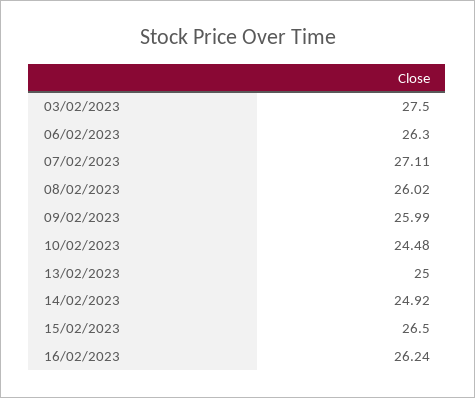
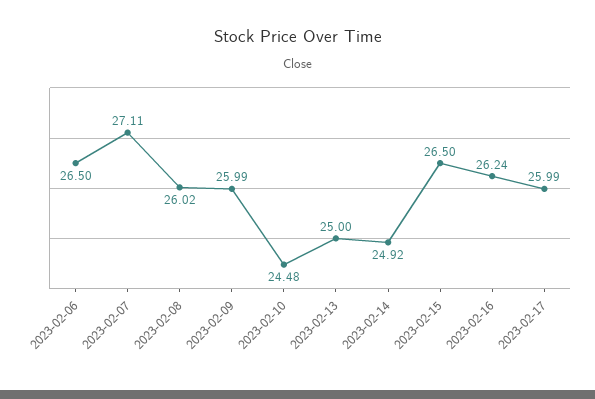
03/02/2023: 27.5 -> none
06/02/2023: 26.3 -> 26.5
2023-02-17: none -> 25.99

